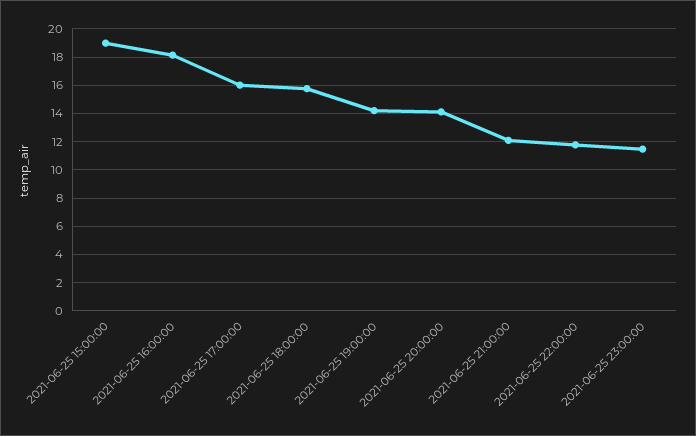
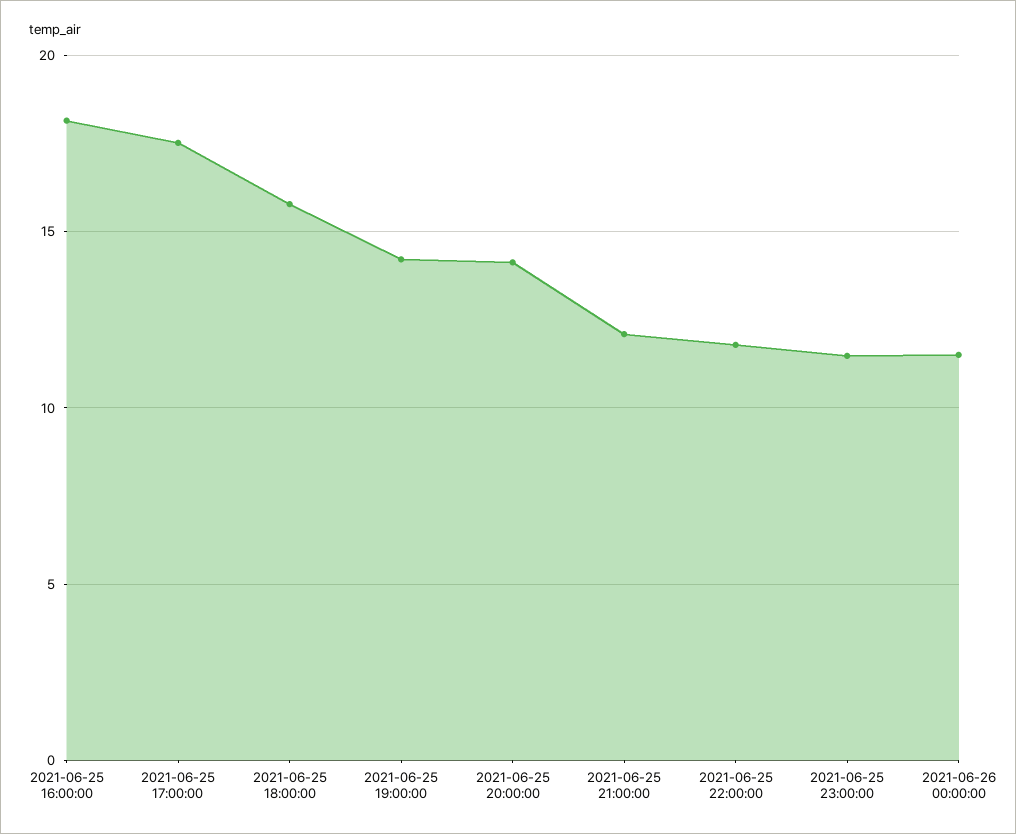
2021-06-25 15:00:00: 19 -> none
2021-06-25 17:00:00: 16 -> 17.5
2021-06-26 00:00:00: none -> 11.5

